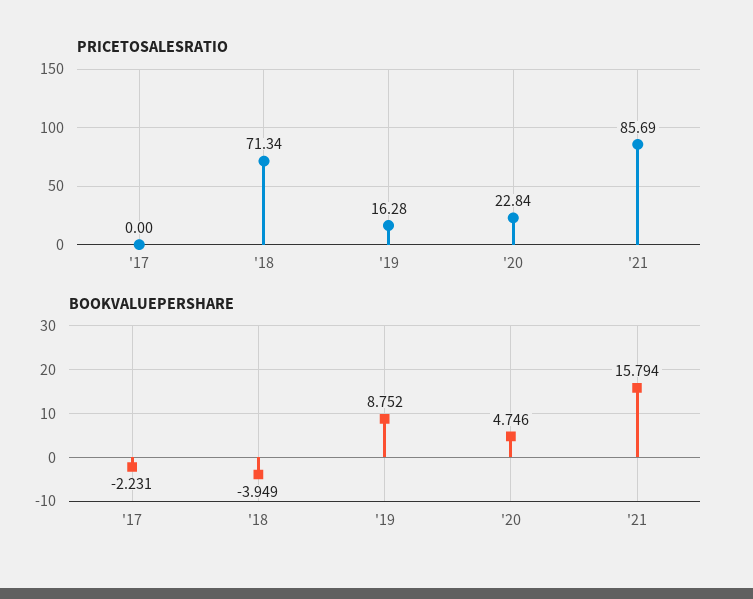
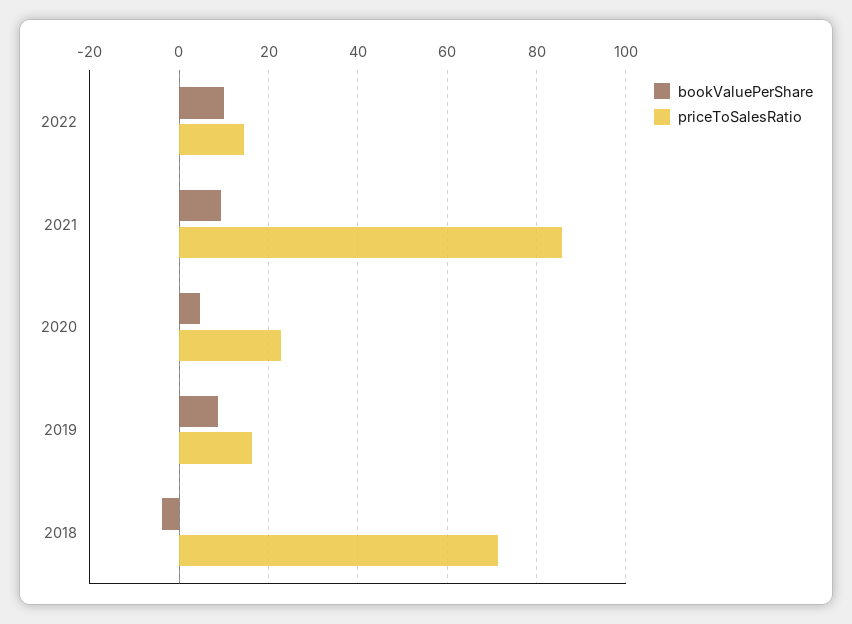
PRICETOSALESRATIO, '17: 0 -> none
BOOKVALUEPERSHARE, '17: -2.231 -> none
BOOKVALUEPERSHARE, '21: 15.794 -> 10
BOOKVALUEPERSHARE, 2022: none -> 10
PRICETOSALESRATIO, 2022: none -> 14

